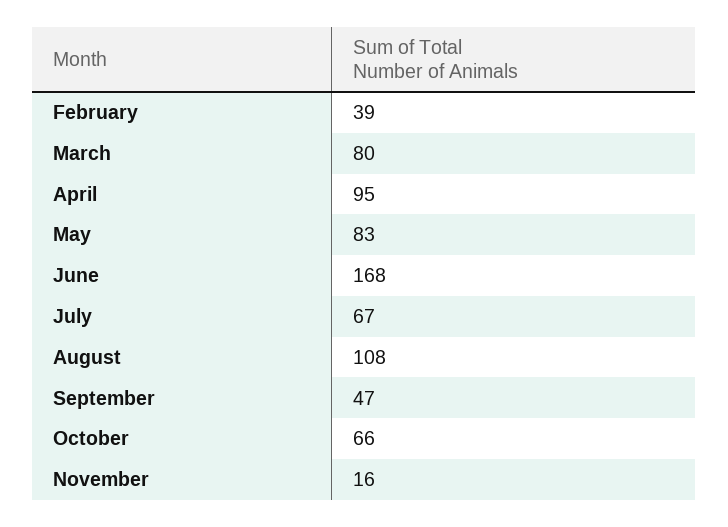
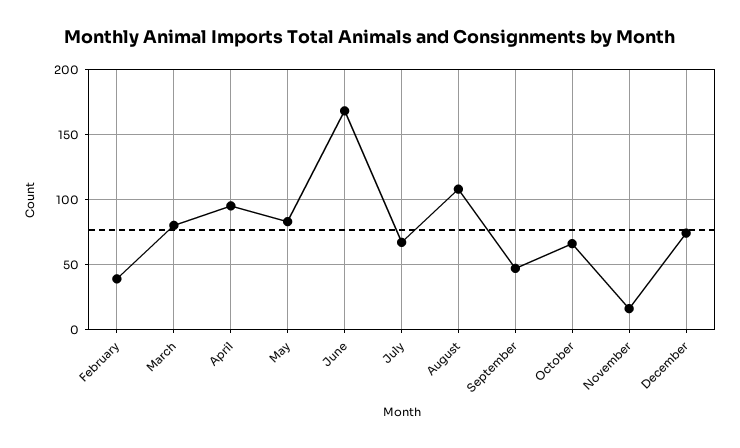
December: none -> 75

